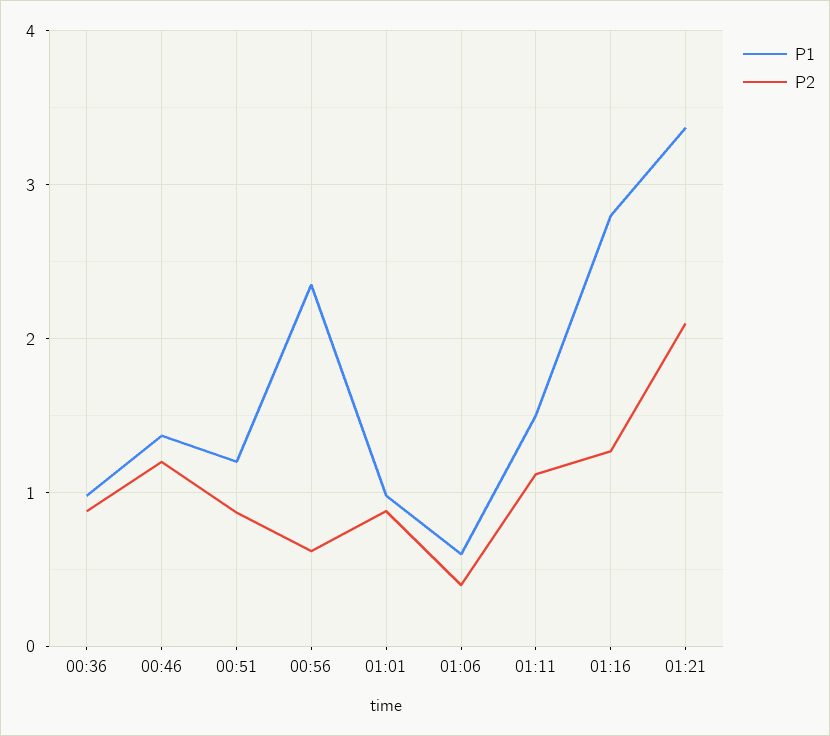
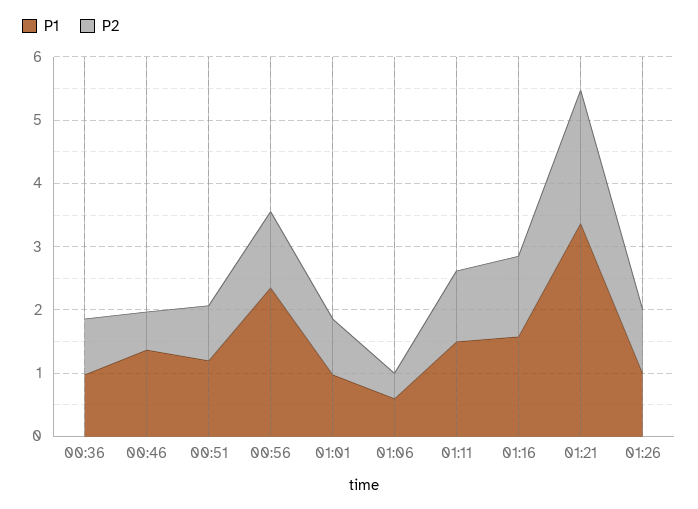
P2, 00:46: 1.2 -> 0.6
P2, 00:56: 0.6 -> 1.2
P1, 01:16: 2.8 -> 1.6
P1, 01:26: none -> 1
P2, 01:26: none -> 1

